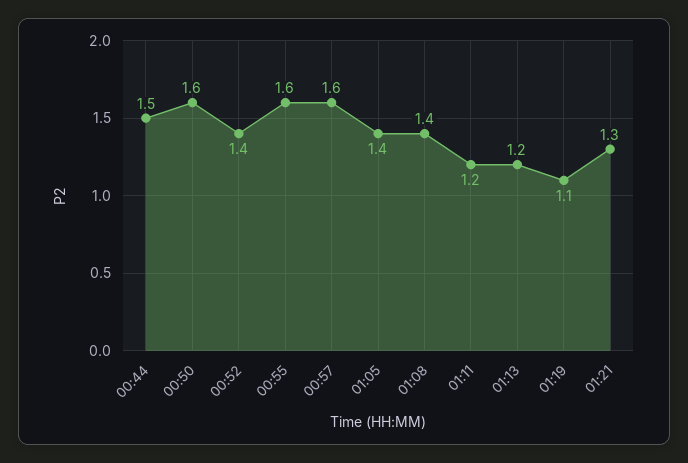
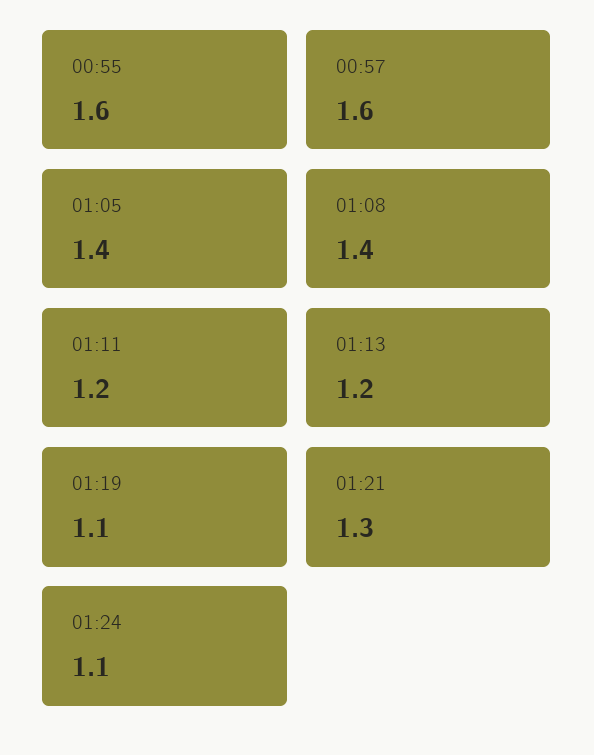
00:44: 1.5 -> none
00:50: 1.6 -> none
00:52: 1.4 -> none
01:24: none -> 1.1

